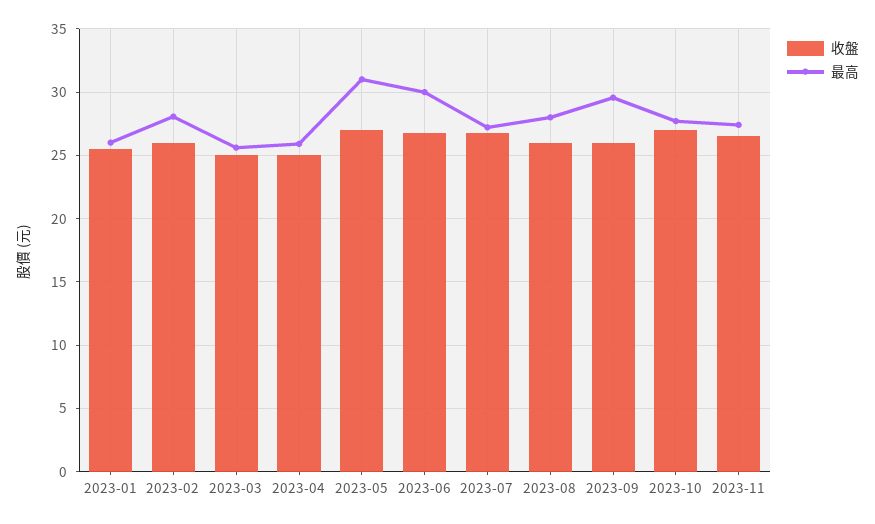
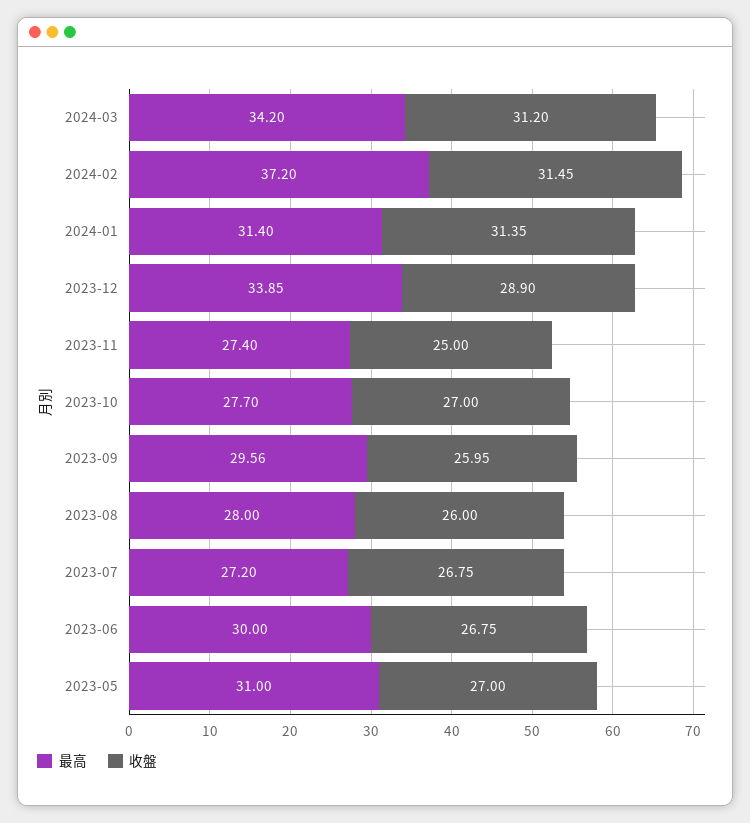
收盤, 2023-01: 25.5 -> none
最高, 2023-01: 26 -> none
收盤, 2023-02: 26 -> none
最高, 2023-02: 28 -> none
收盤, 2023-03: 25 -> none
最高, 2023-03: 25.5 -> none
收盤, 2023-04: 25 -> none
最高, 2023-04: 26 -> none
收盤, 2023-11: 26.5 -> 25
最高, 2024-03: none -> 34.2
收盤, 2024-03: none -> 31.2
最高, 2024-02: none -> 37.2
收盤, 2024-02: none -> 31.45
最高, 2024-01: none -> 31.4
收盤, 2024-01: none -> 31.35
最高, 2023-12: none -> 33.85
收盤, 2023-12: none -> 28.9

